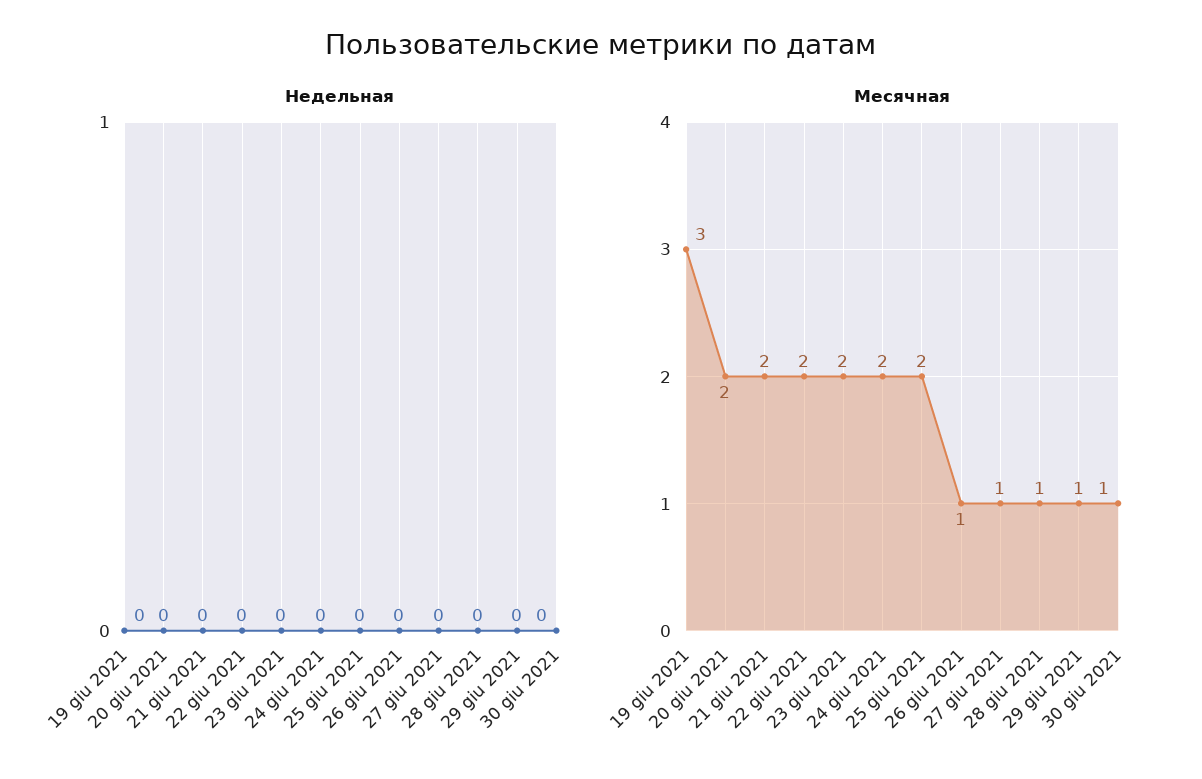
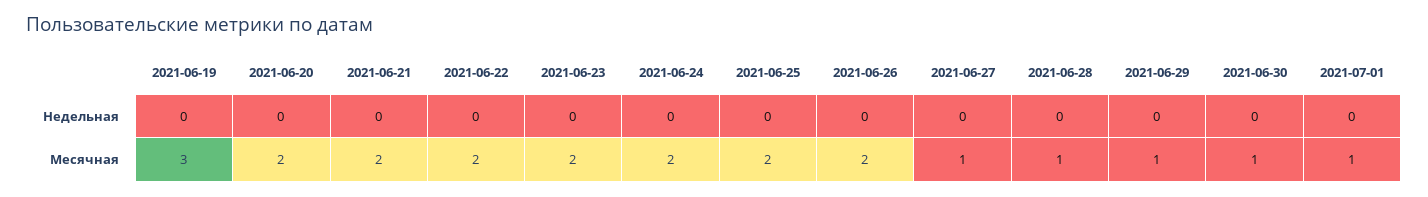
Месячная, 26 giu 2021: 1 -> 2
Недельная, 2021-07-01: none -> 0
Месячная, 2021-07-01: none -> 1

